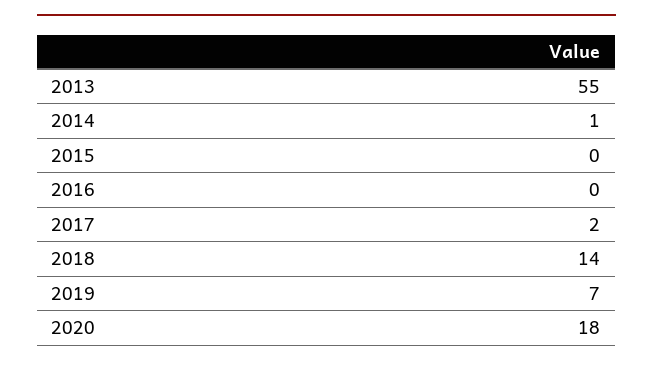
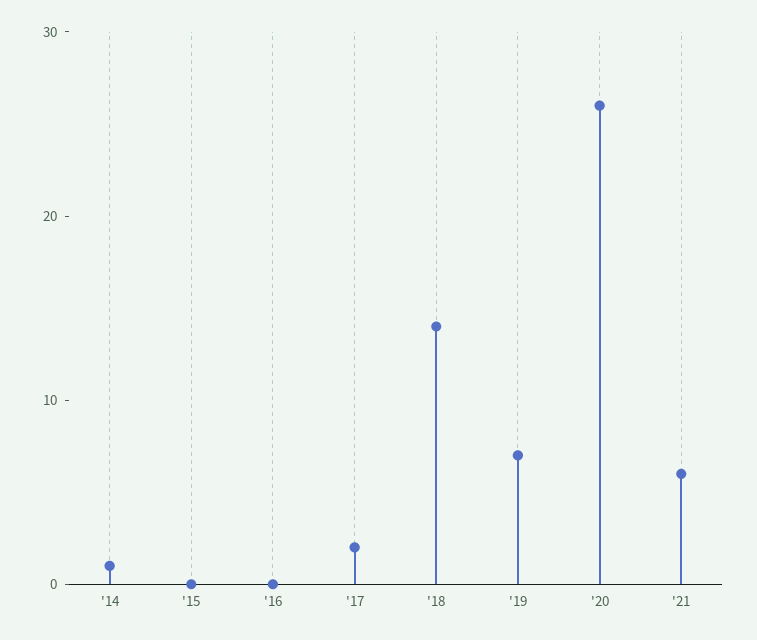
2013: 55 -> none
2020: 18 -> 26
'21: none -> 6

